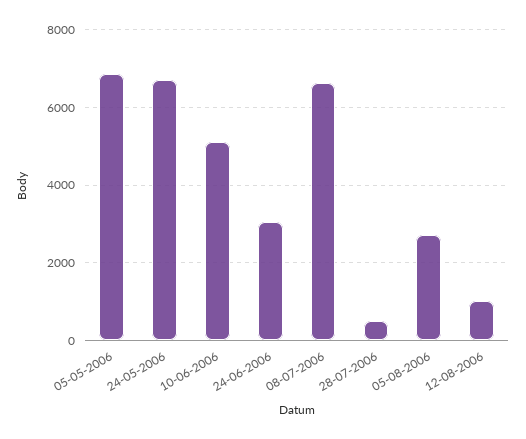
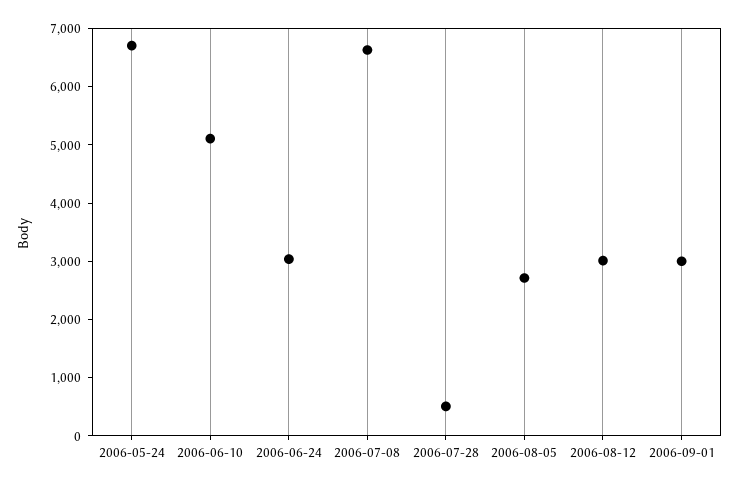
05-05-2006: 6800 -> none
12-08-2006: 1000 -> 3000
2006-09-01: none -> 3000

